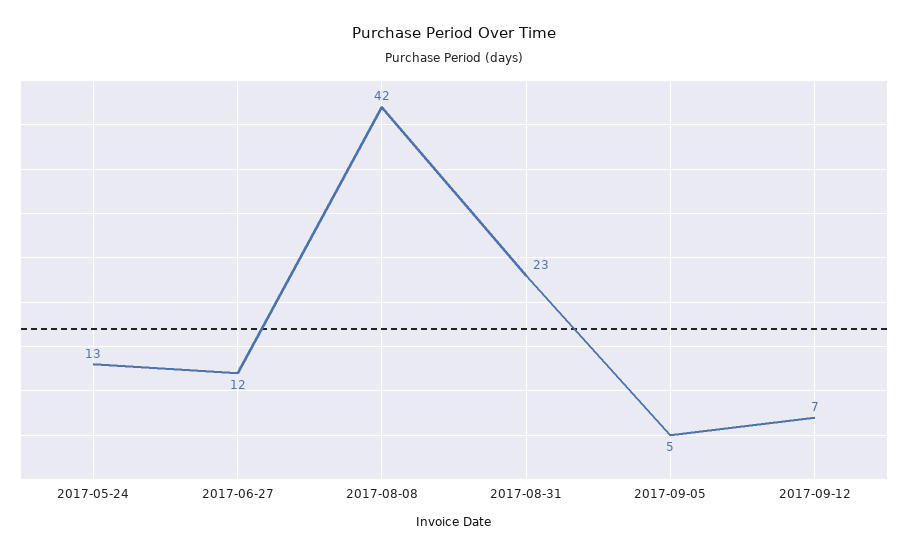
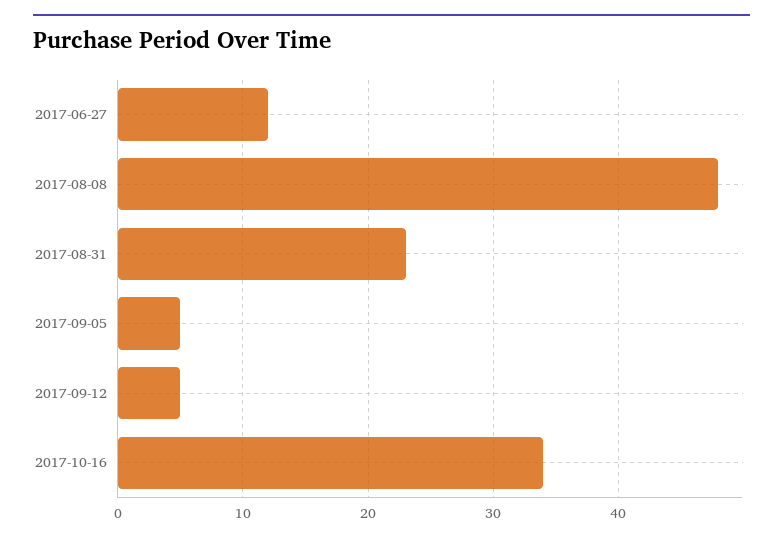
2017-05-24: 13 -> none
2017-08-08: 42 -> 48
2017-09-12: 7 -> 5
2017-10-16: none -> 34

